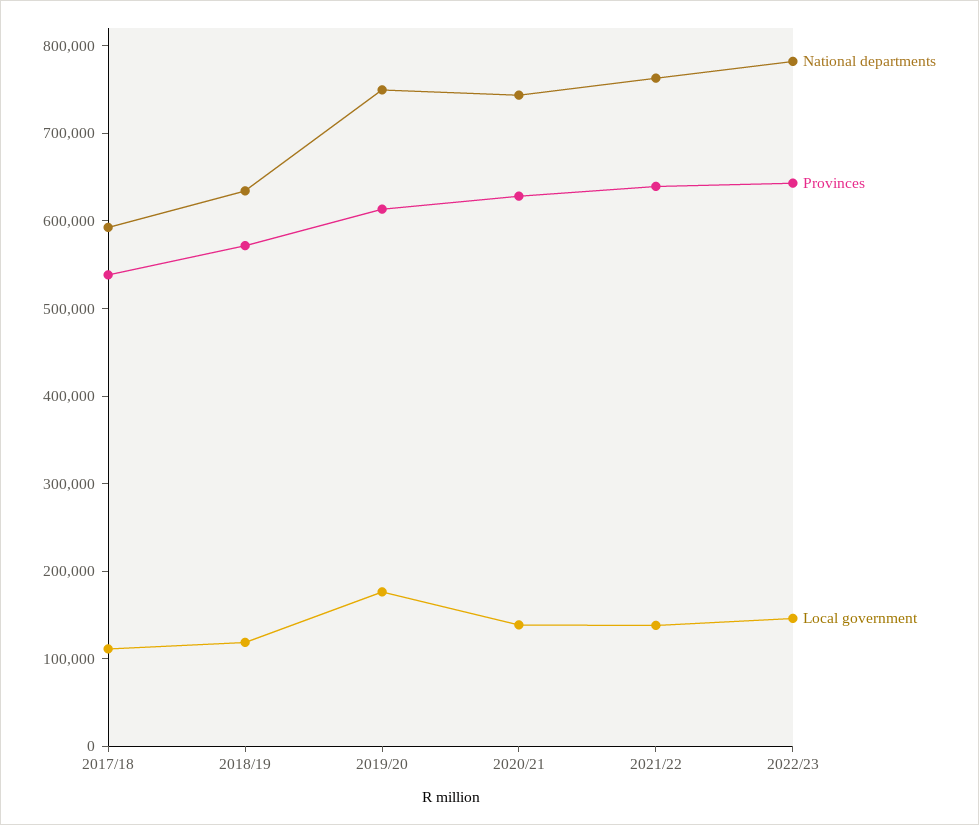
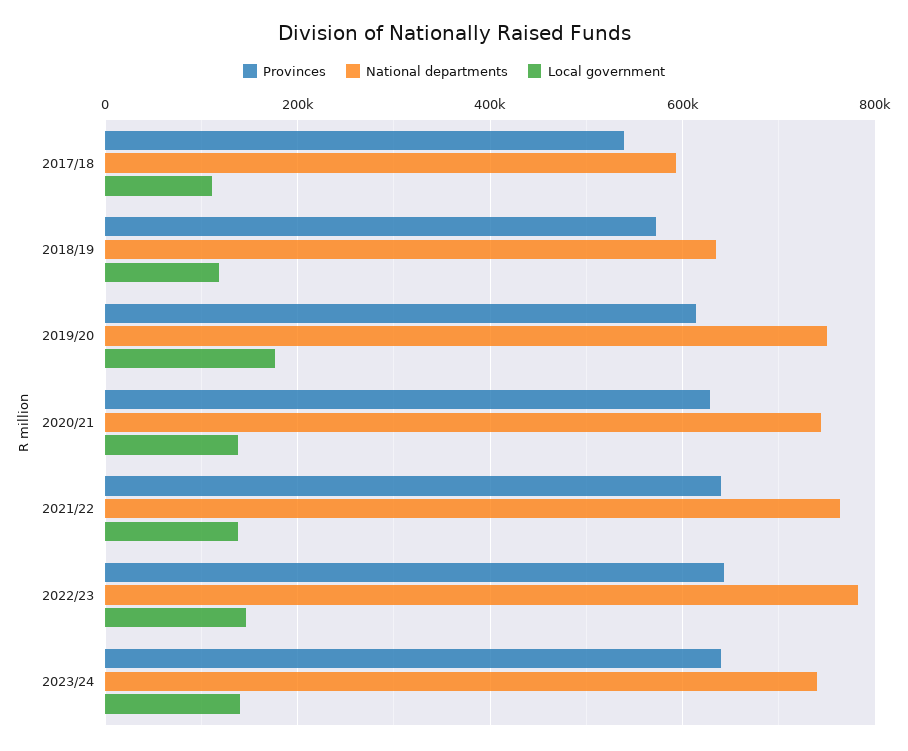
Provinces, 2023/24: none -> 640000
National departments, 2023/24: none -> 740000
Local government, 2023/24: none -> 140000

